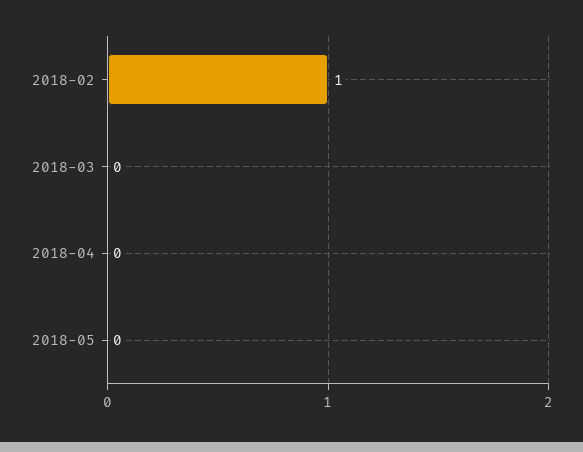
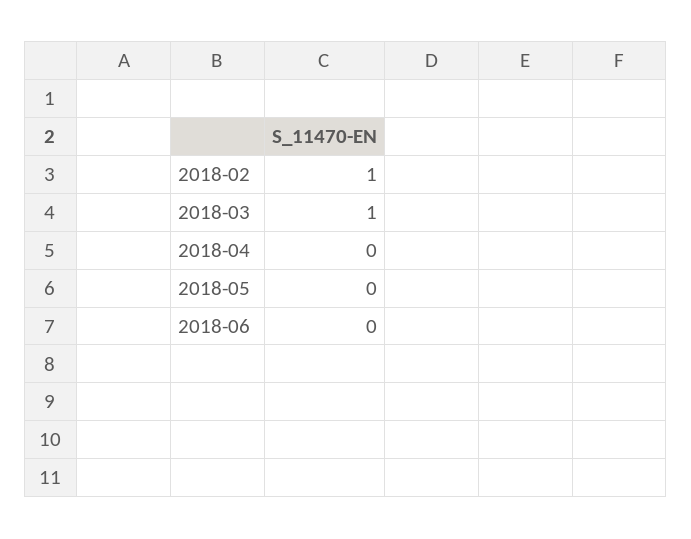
2018-03: 0 -> 1
2018-06: none -> 0

